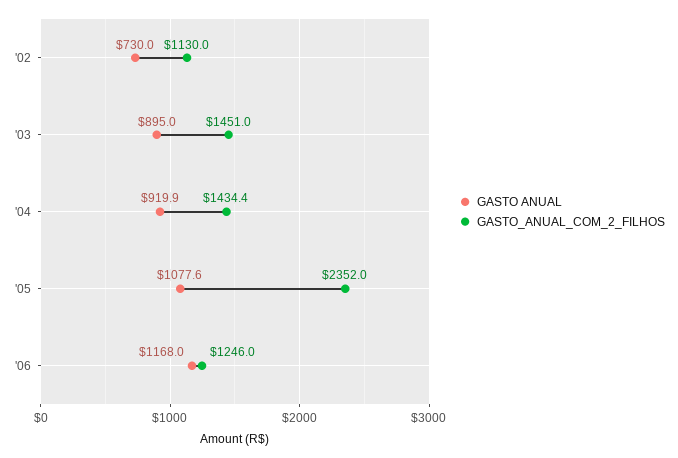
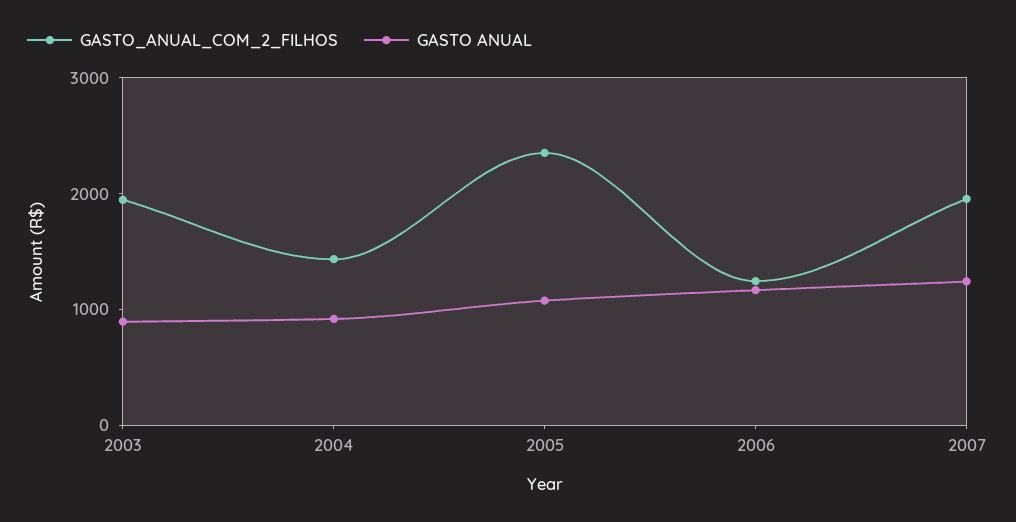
GASTO ANUAL, '02: 730 -> none
GASTO_ANUAL_COM_2_FILHOS, '02: 1130 -> none
GASTO_ANUAL_COM_2_FILHOS, '03: 1451 -> 2000
GASTO_ANUAL_COM_2_FILHOS, 2007: none -> 2000
GASTO ANUAL, 2007: none -> 1200

